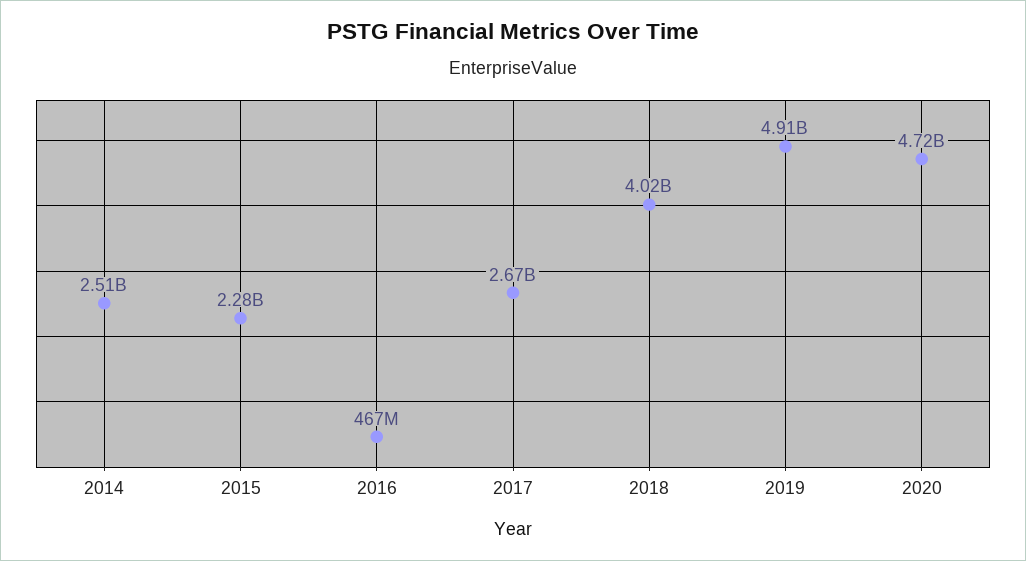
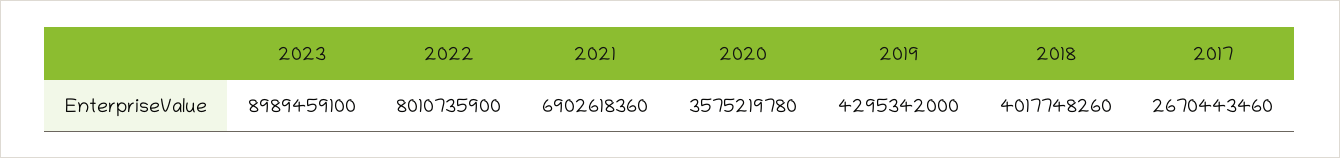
2014: 2510000000 -> none
2015: 2280000000 -> none
2016: 467000000 -> none
2019: 4910000000 -> 4295342000
2020: 4720000000 -> 3575219780
2023: none -> 8989459100
2022: none -> 8010735900
2021: none -> 6902618360

